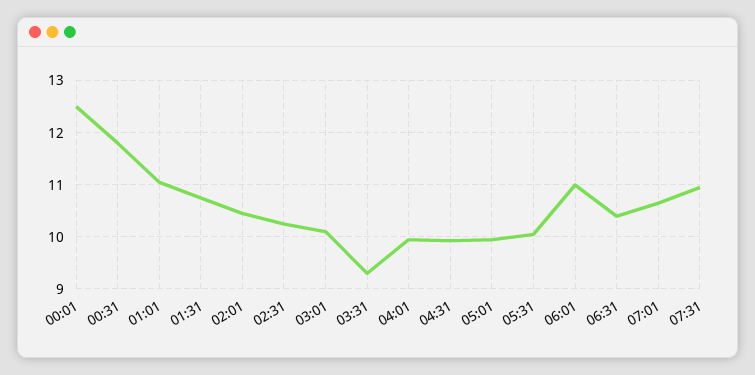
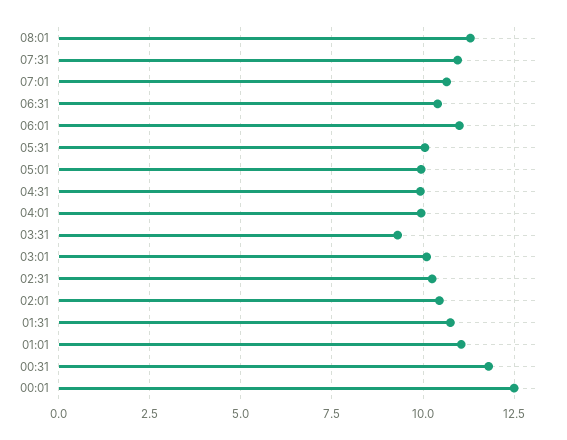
08:01: none -> 11.25

